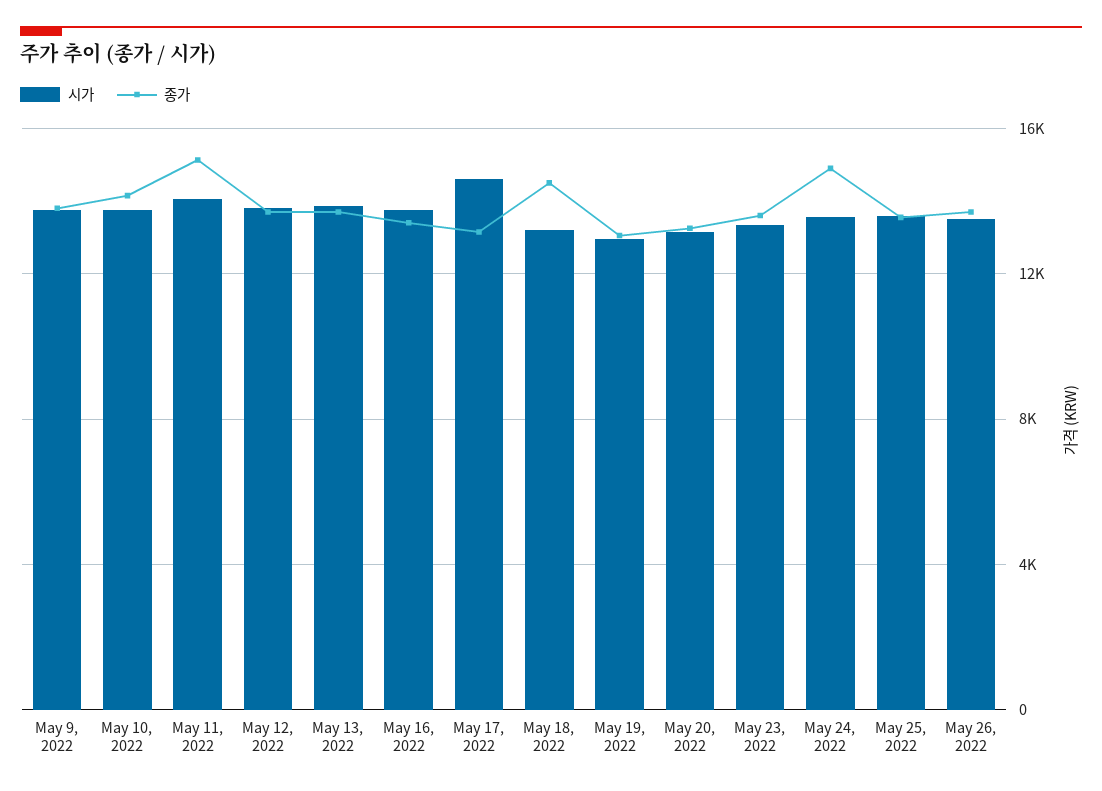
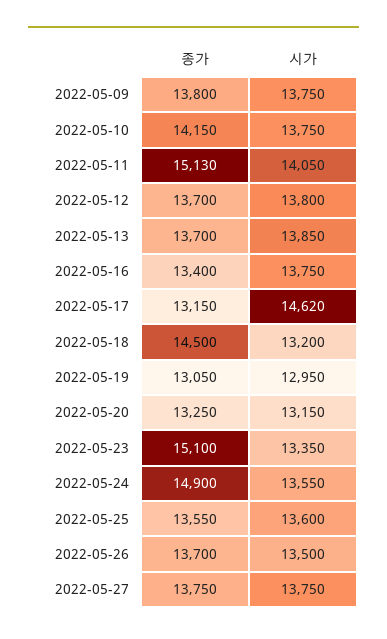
종가, May 23, 2022: 13500 -> 15100
종가, 2022-05-27: none -> 13750
시가, 2022-05-27: none -> 13750

